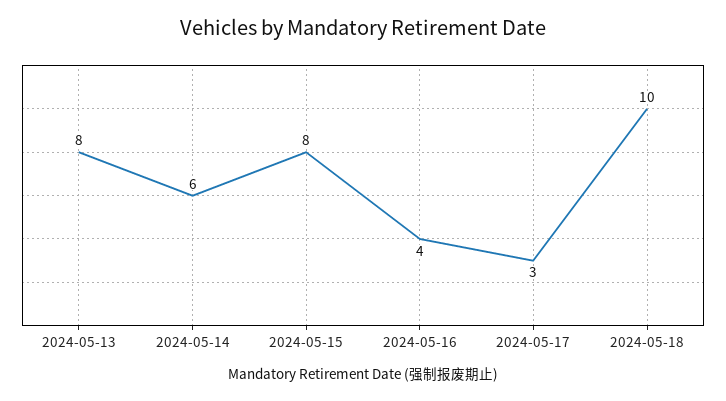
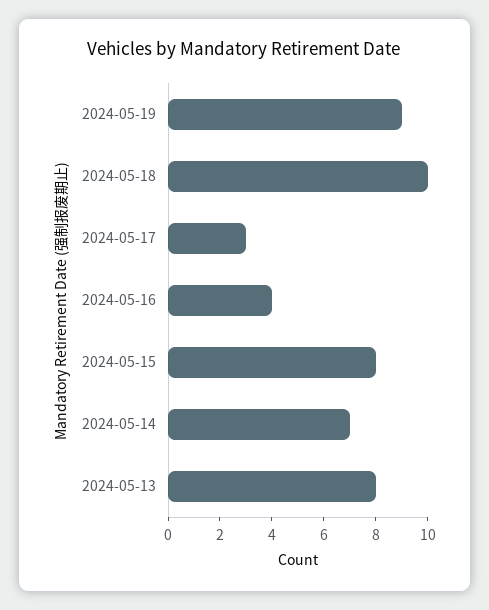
2024-05-14: 6 -> 7
2024-05-19: none -> 9

